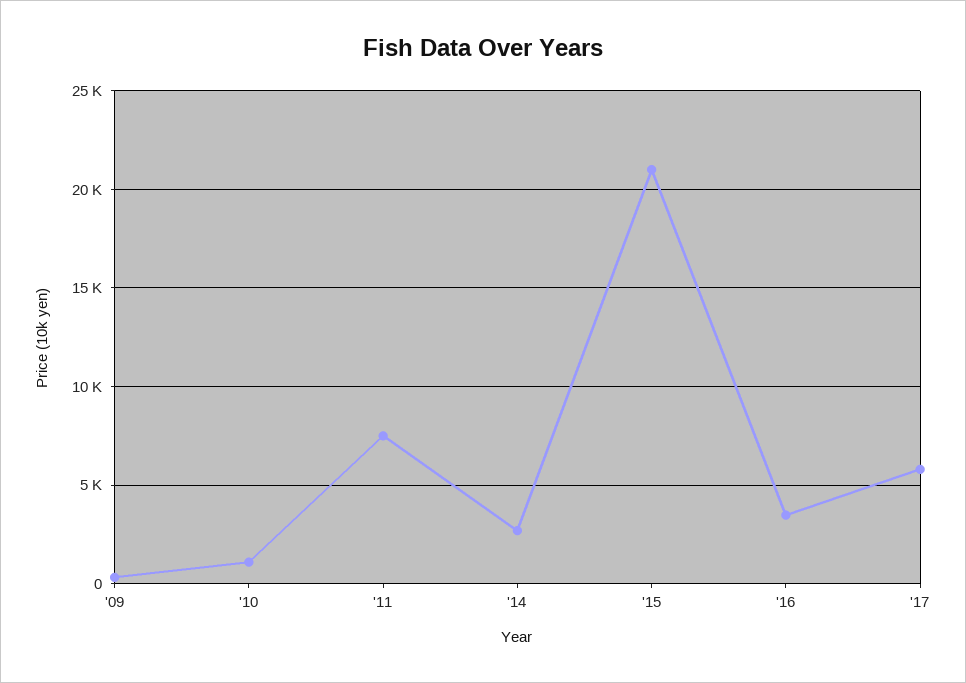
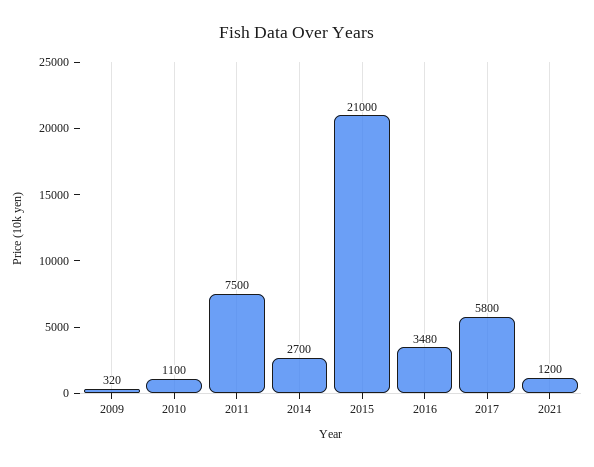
2021: none -> 1200

